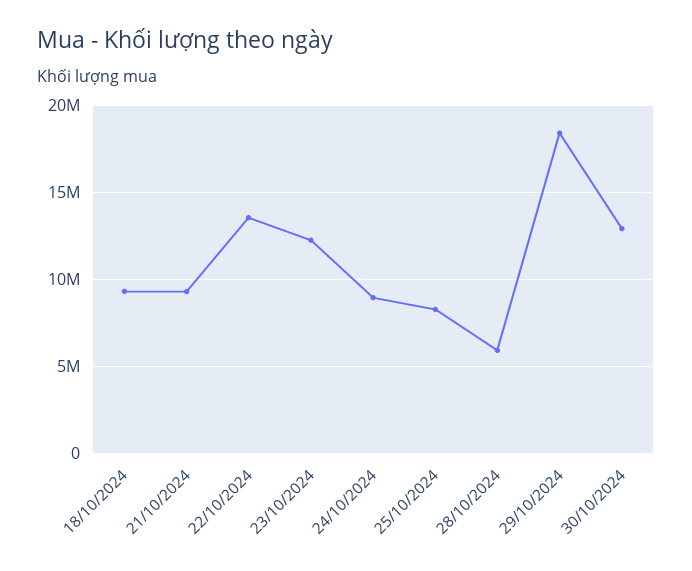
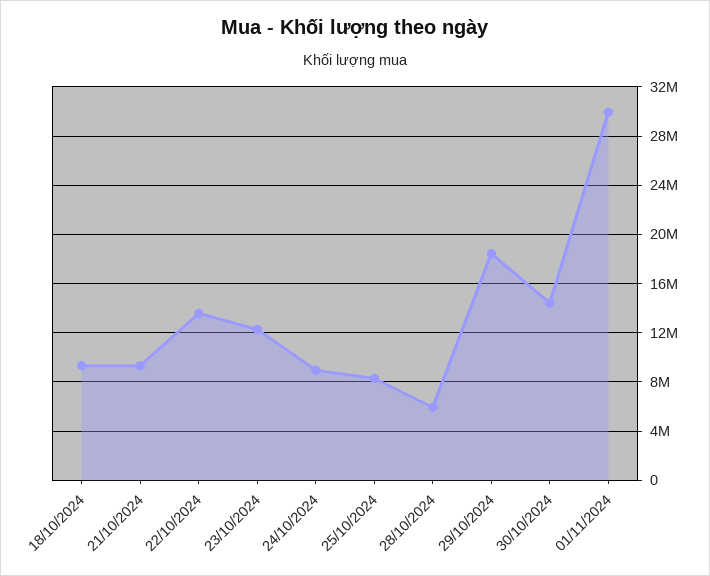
30/10/2024: 13000000 -> 14500000
01/11/2024: none -> 30000000

